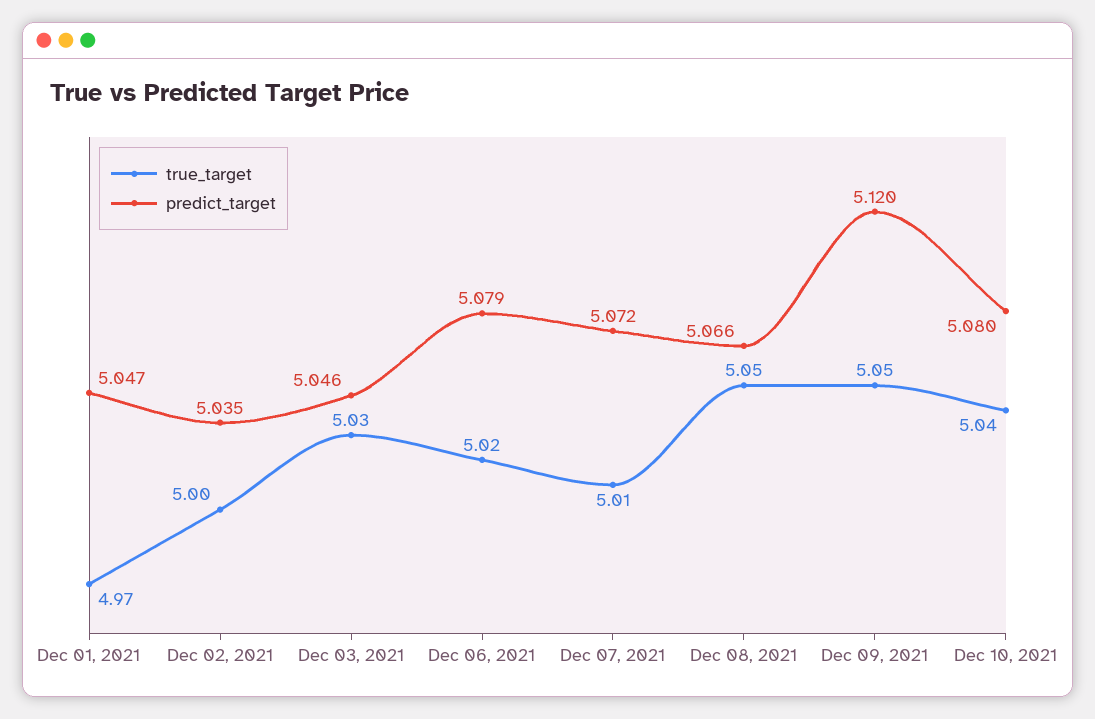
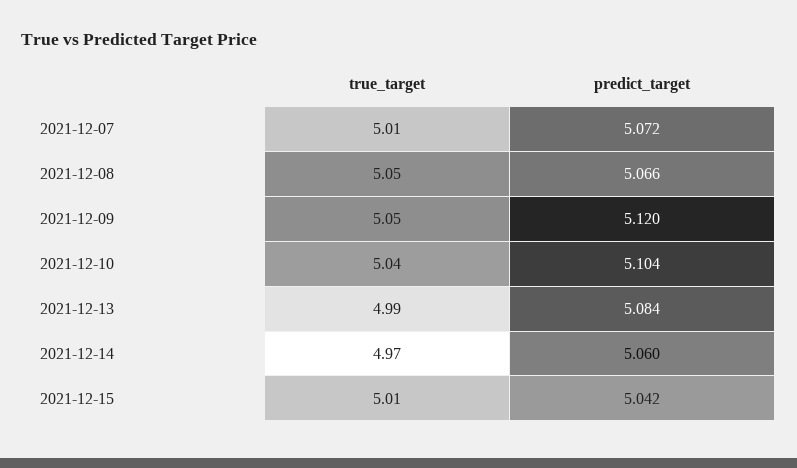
true_target, Dec 01, 2021: 4.97 -> none
predict_target, Dec 01, 2021: 5.047 -> none
true_target, Dec 02, 2021: 5 -> none
predict_target, Dec 02, 2021: 5.035 -> none
true_target, Dec 03, 2021: 5.03 -> none
predict_target, Dec 03, 2021: 5.046 -> none
true_target, Dec 06, 2021: 5.02 -> none
predict_target, Dec 06, 2021: 5.079 -> none
predict_target, Dec 10, 2021: 5.08 -> 5.104
true_target, 2021-12-13: none -> 4.99
predict_target, 2021-12-13: none -> 5.084
true_target, 2021-12-14: none -> 4.97
predict_target, 2021-12-14: none -> 5.06
true_target, 2021-12-15: none -> 5.01
predict_target, 2021-12-15: none -> 5.042

